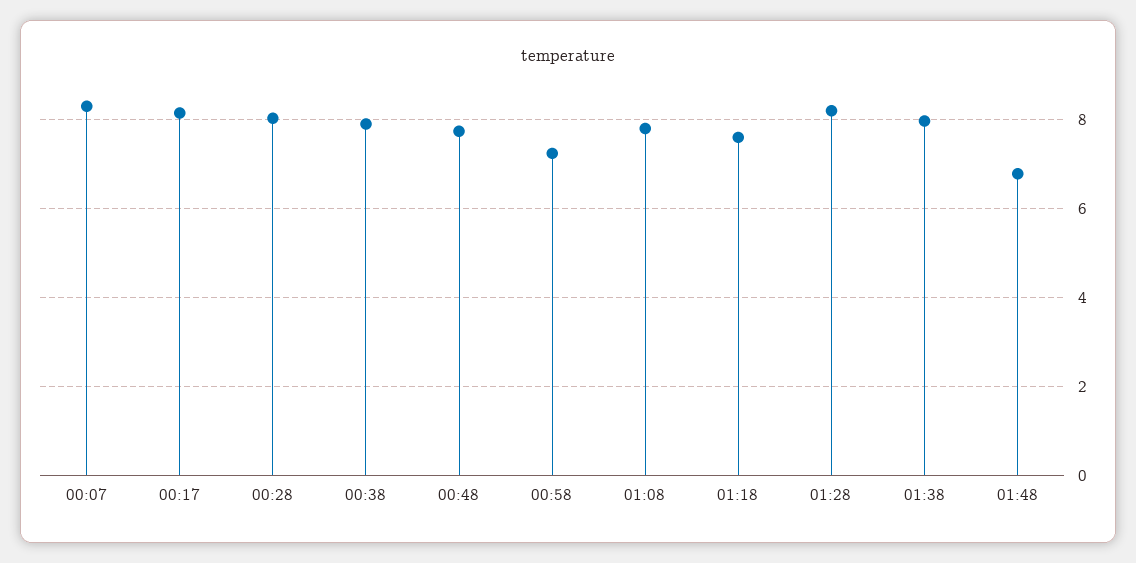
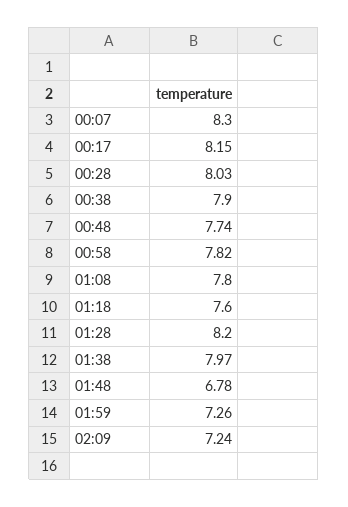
00:58: 7.2 -> 7.82
01:59: none -> 7.26
02:09: none -> 7.24

